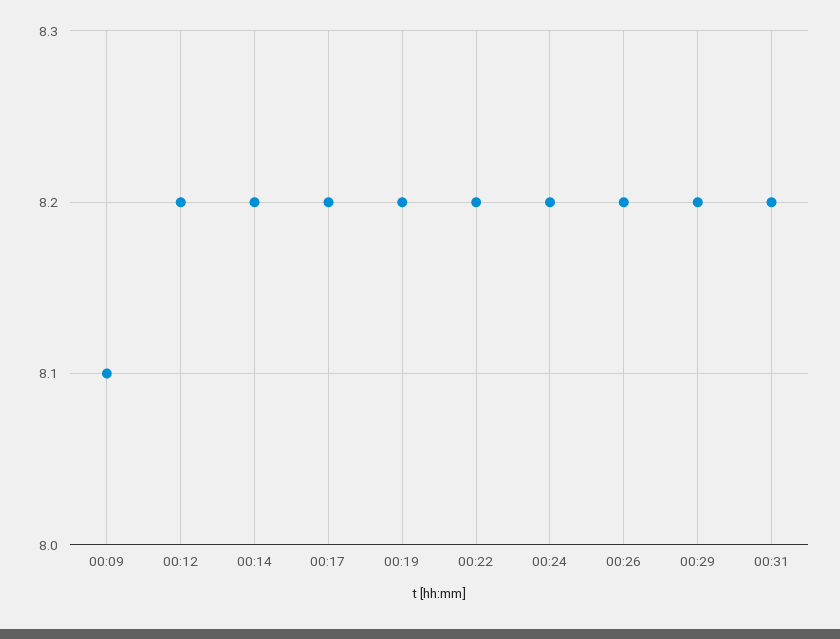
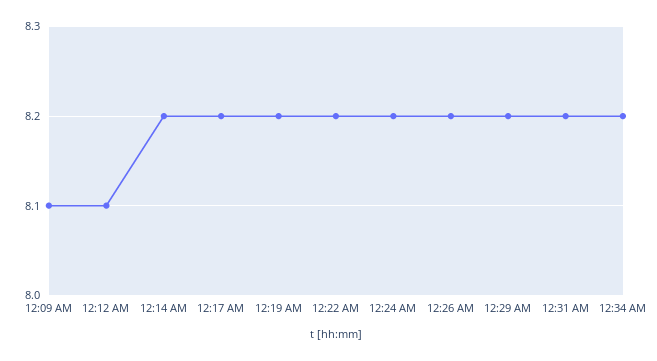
00:12: 8.2 -> 8.1
12:34 AM: none -> 8.2

